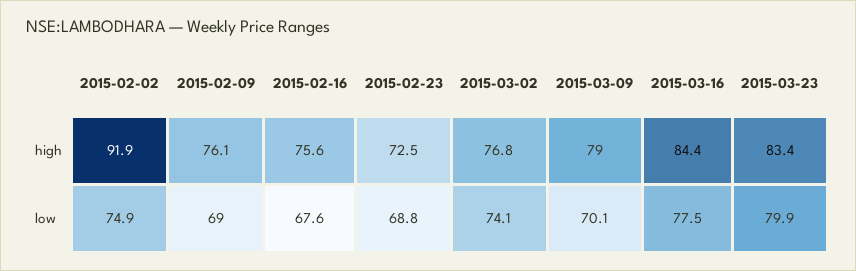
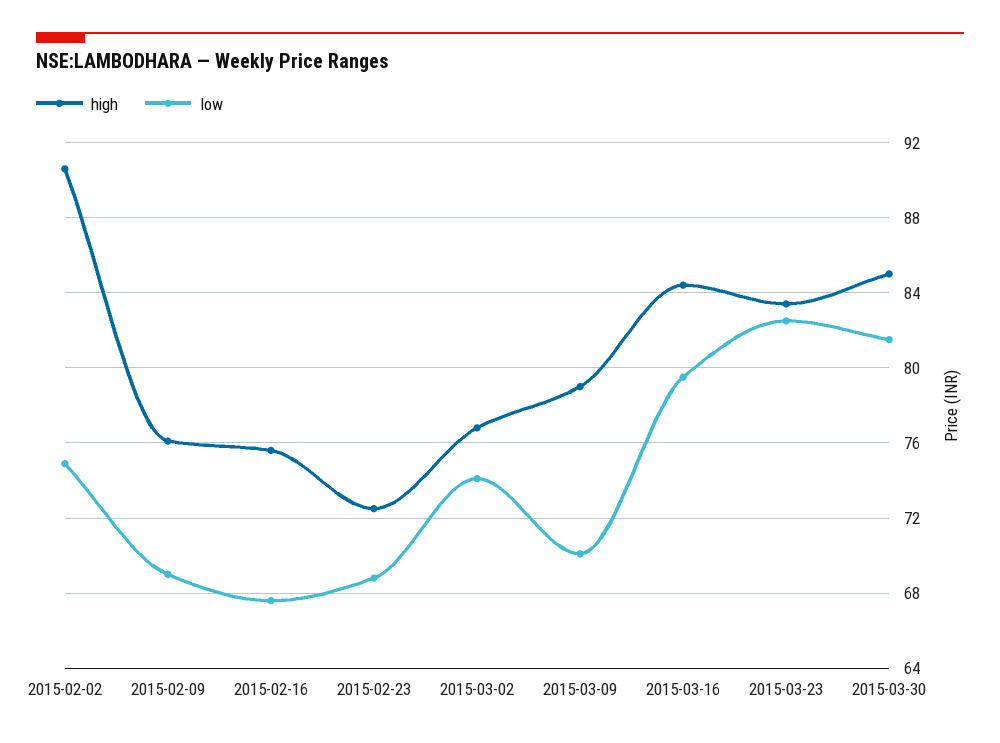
high, 2015-02-02: 91.9 -> 90.5
low, 2015-03-16: 77.5 -> 79.5
low, 2015-03-23: 79.9 -> 82.5
high, 2015-03-30: none -> 85
low, 2015-03-30: none -> 81.5

